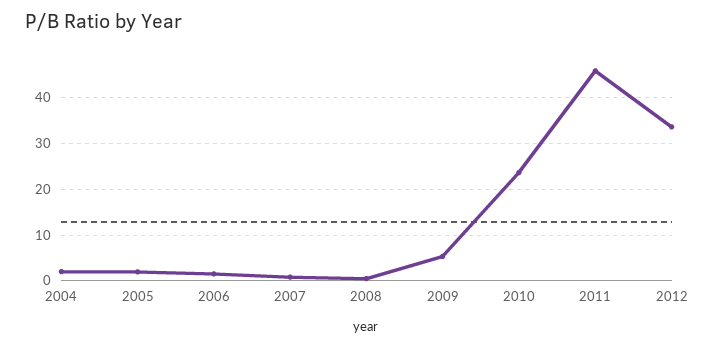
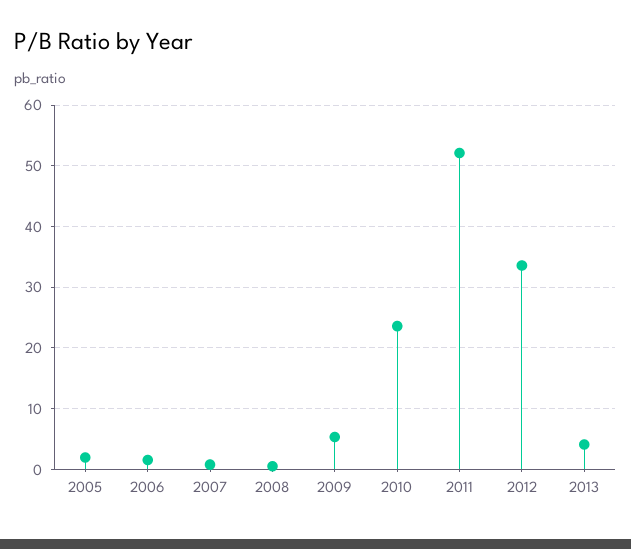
2004: 2 -> none
2011: 46 -> 52
2013: none -> 4

